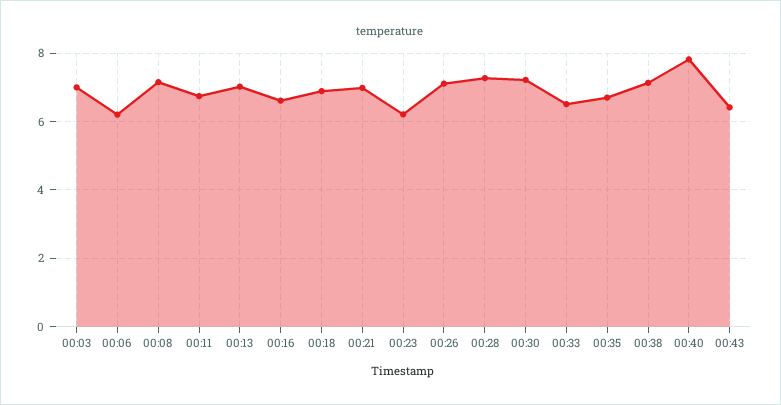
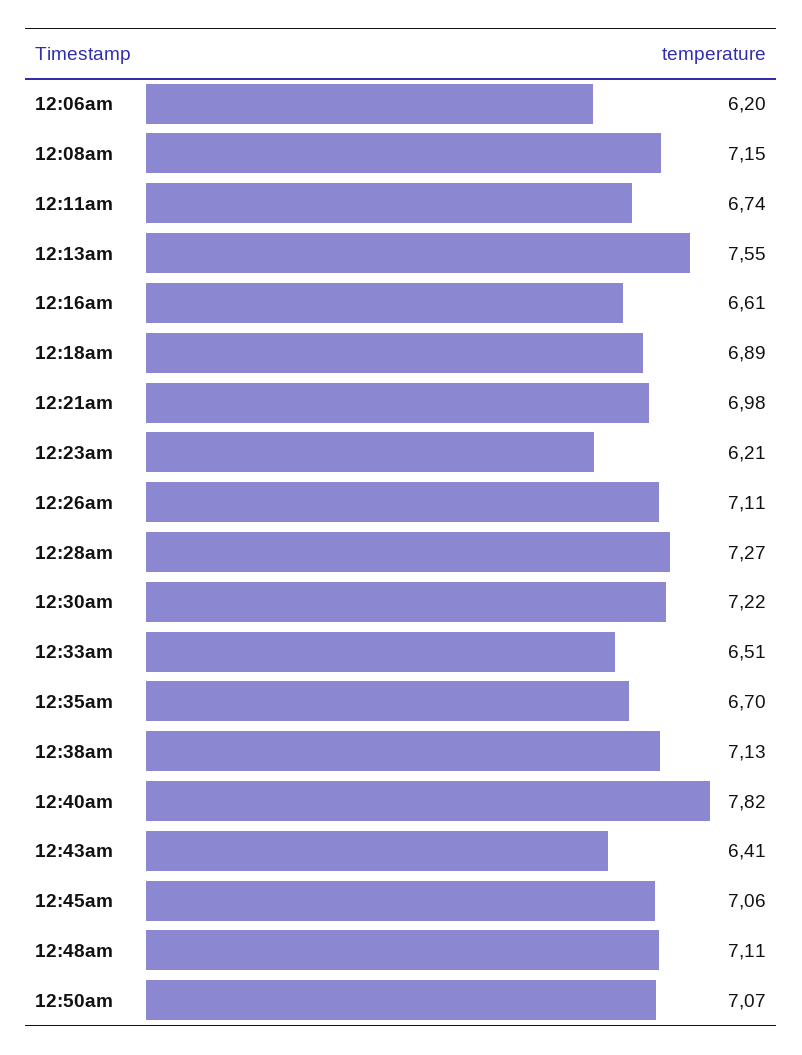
00:03: 7 -> none
00:13: 7 -> 7.55
12:45am: none -> 7.06
12:48am: none -> 7.11
12:50am: none -> 7.07

